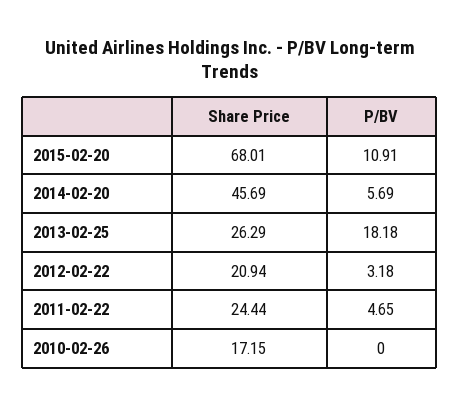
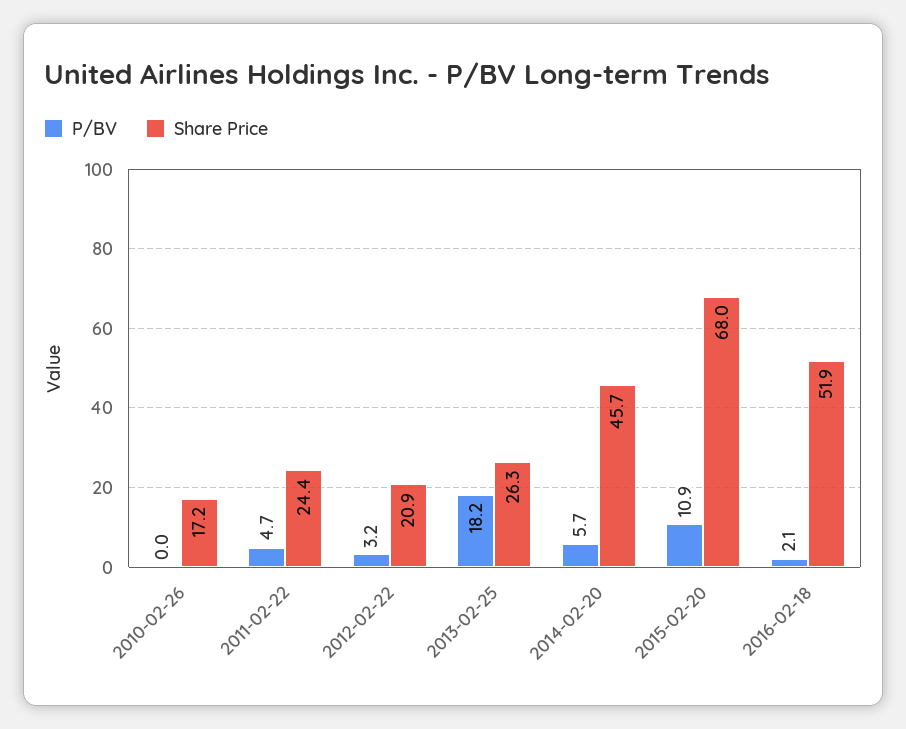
P/BV, 2016-02-18: none -> 2.1
Share Price, 2016-02-18: none -> 51.9

